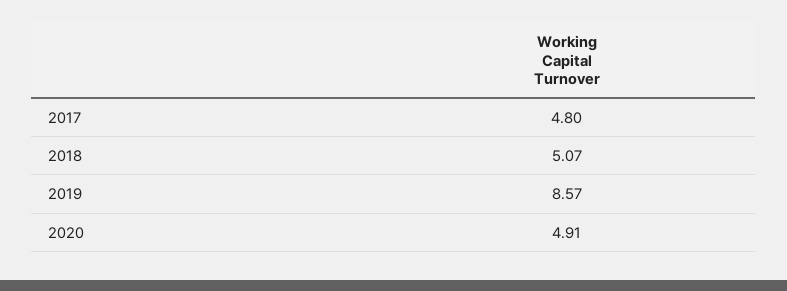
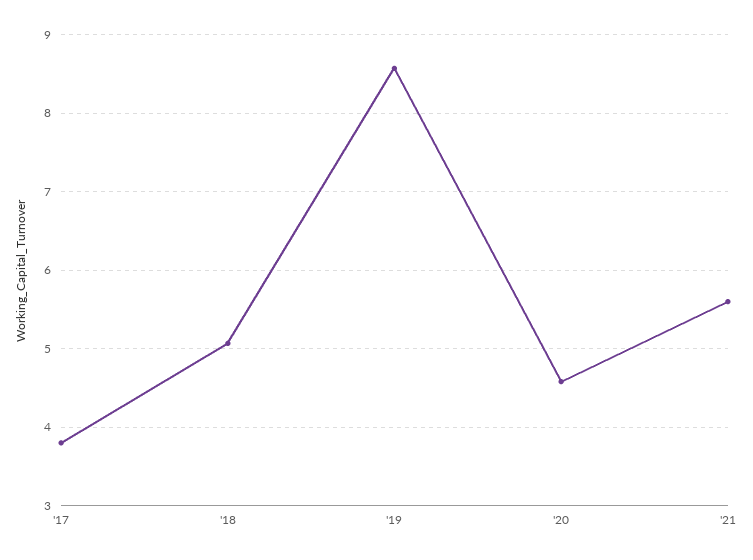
2017: 4.8 -> 3.8
2020: 4.91 -> 4.6
'21: none -> 5.6

